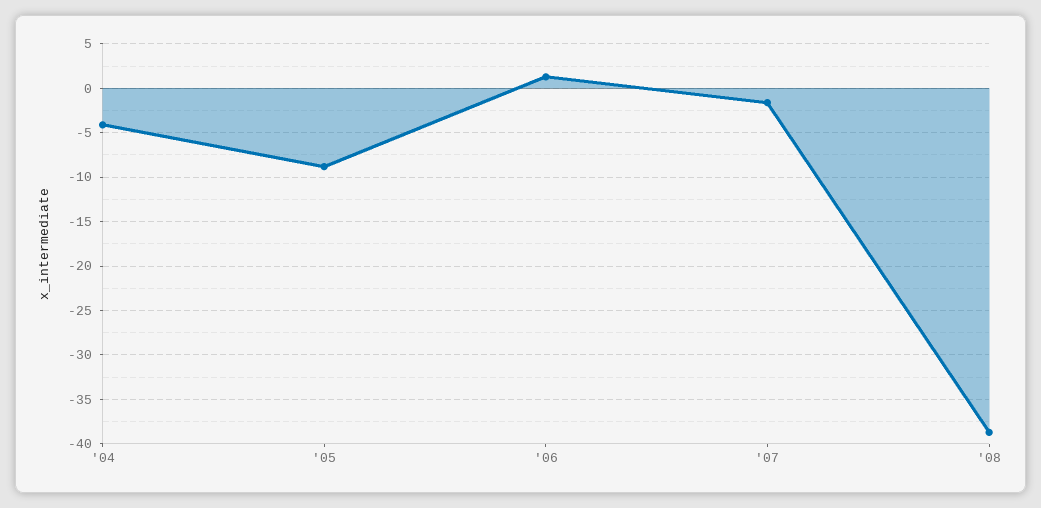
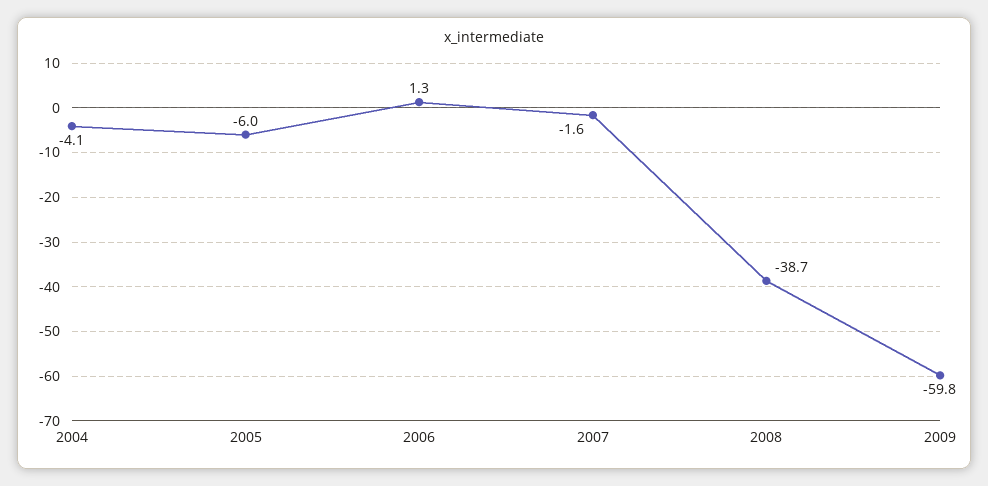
'05: -9 -> -6
2009: none -> -59.8

